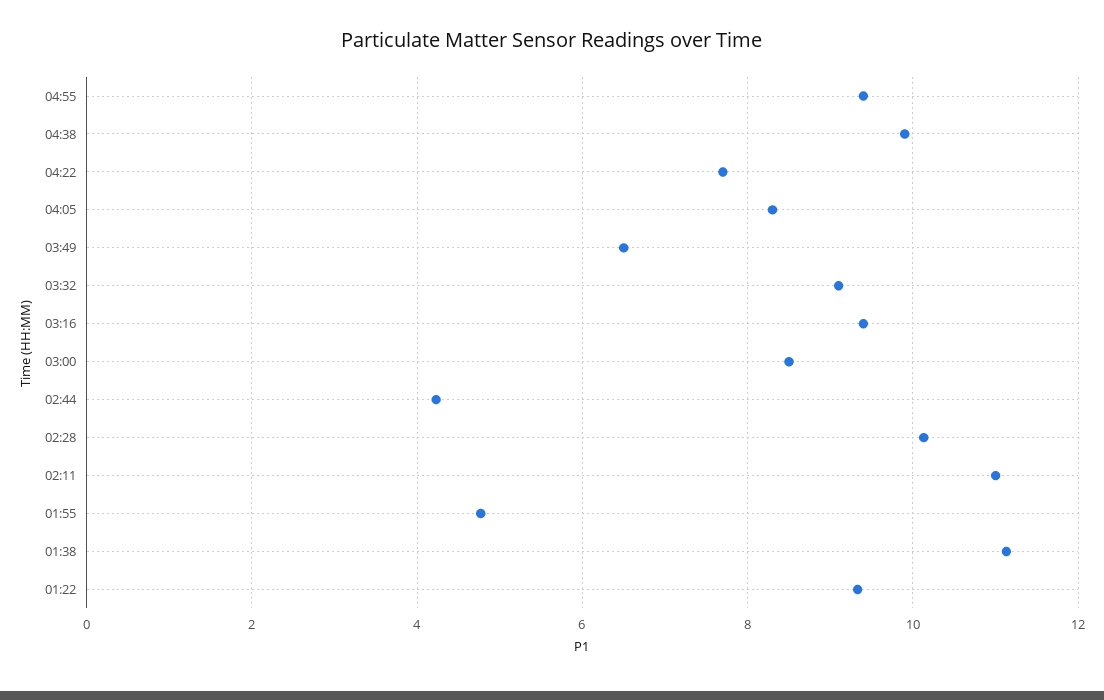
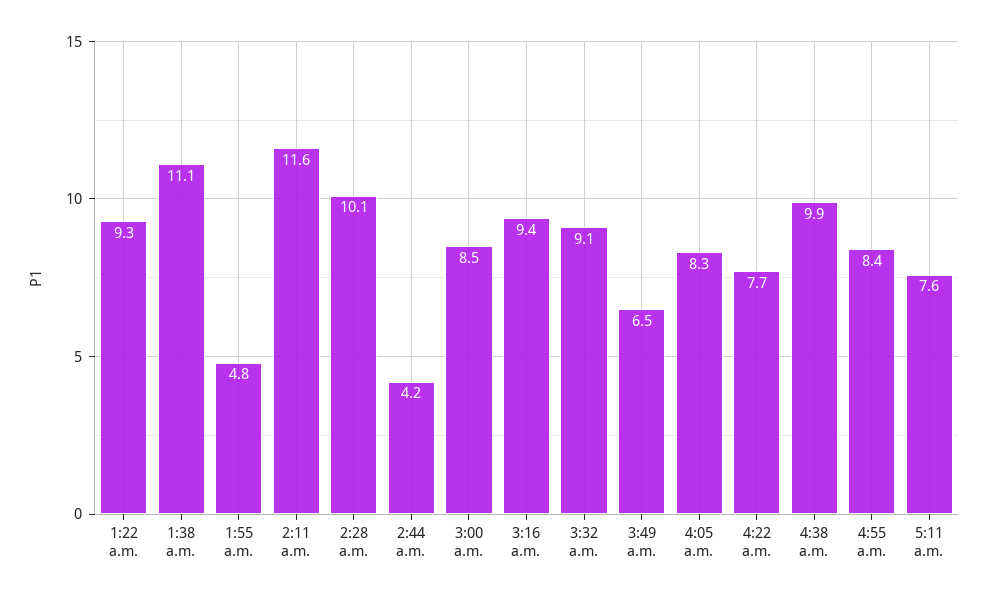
04:55: 9.4 -> 8.4
02:11: 11 -> 11.6
5:11 a.m.: none -> 7.6

